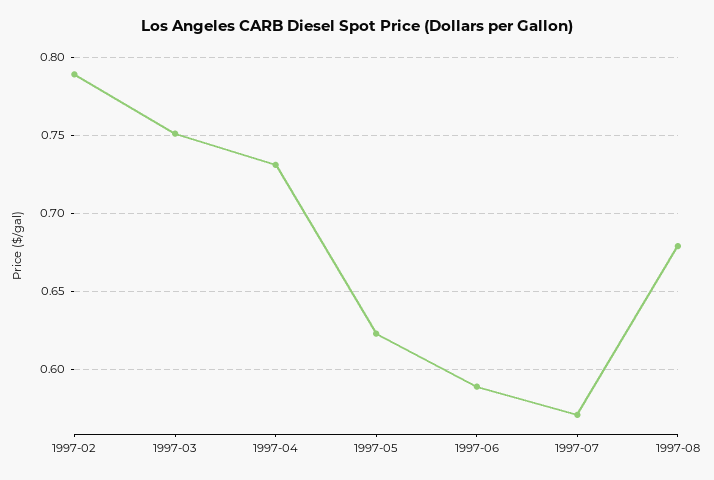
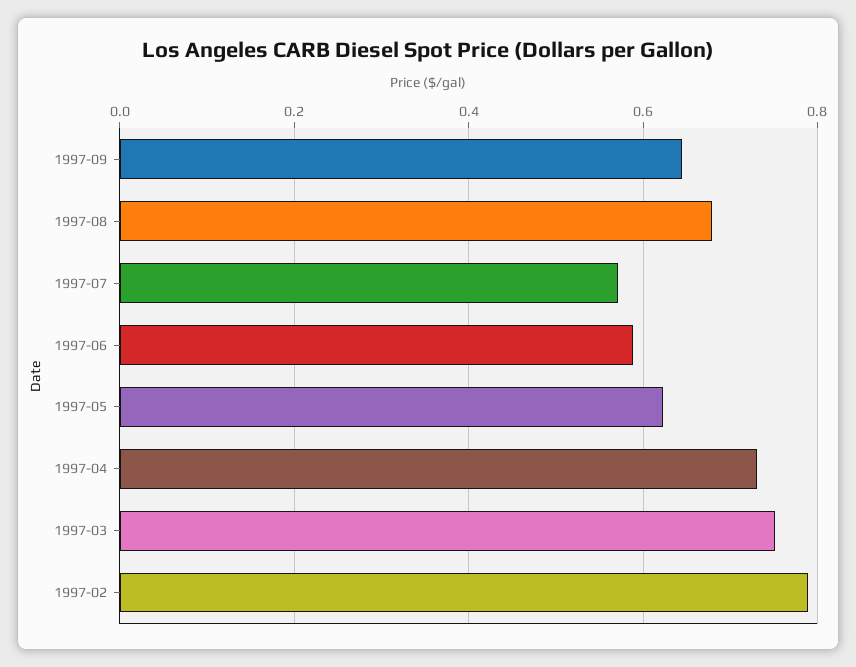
1997-09: none -> 0.64

